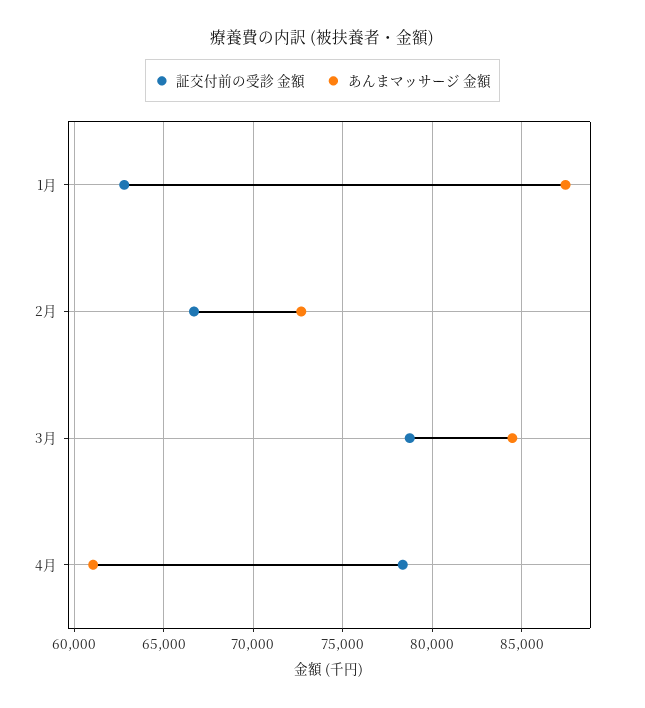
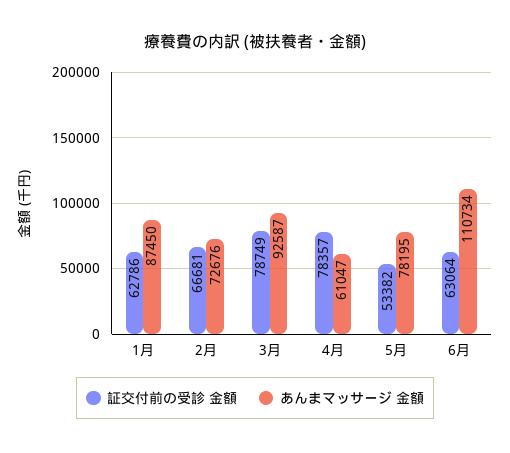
あんまマッサージ 金額, 3月: 84500 -> 92587
証交付前の受診 金額, 5月: none -> 53382
あんまマッサージ 金額, 5月: none -> 78195
証交付前の受診 金額, 6月: none -> 63064
あんまマッサージ 金額, 6月: none -> 110734

